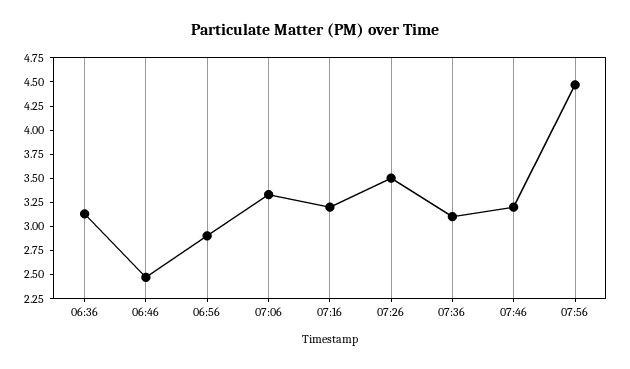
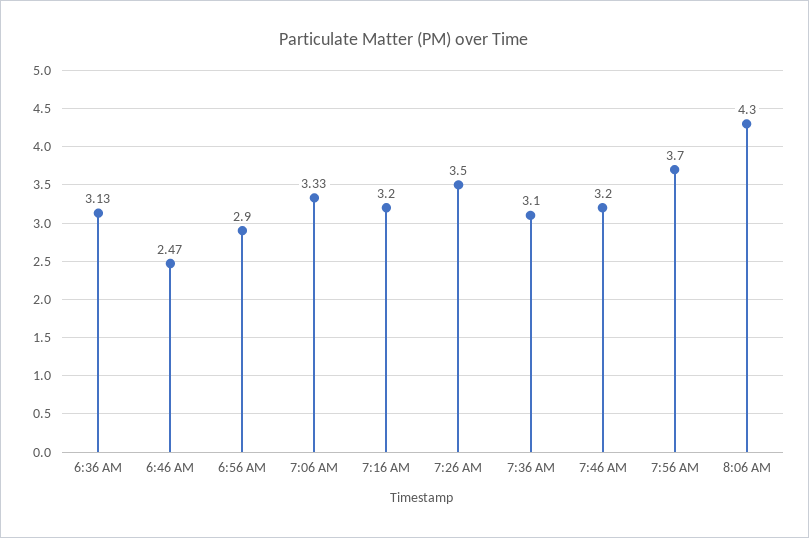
07:56: 4.5 -> 3.7
8:06 AM: none -> 4.3

